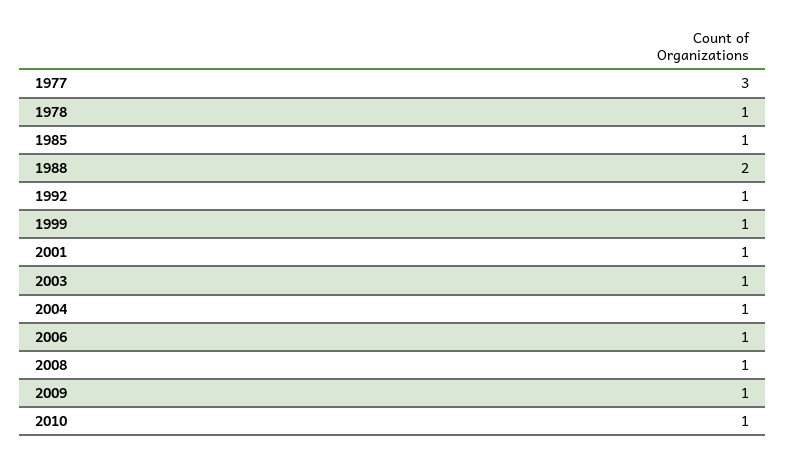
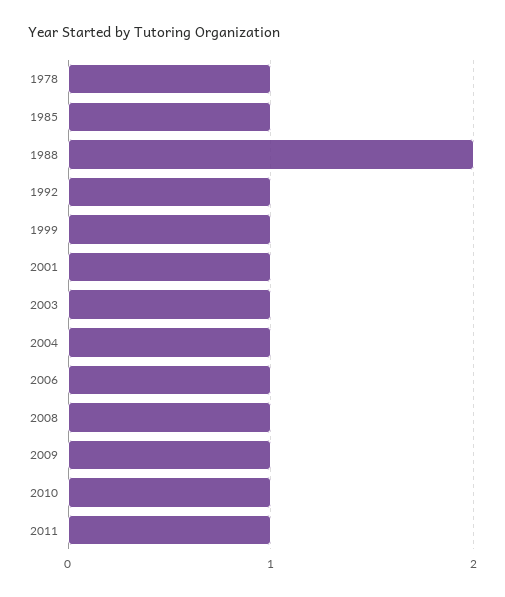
1977: 3 -> none
2011: none -> 1

